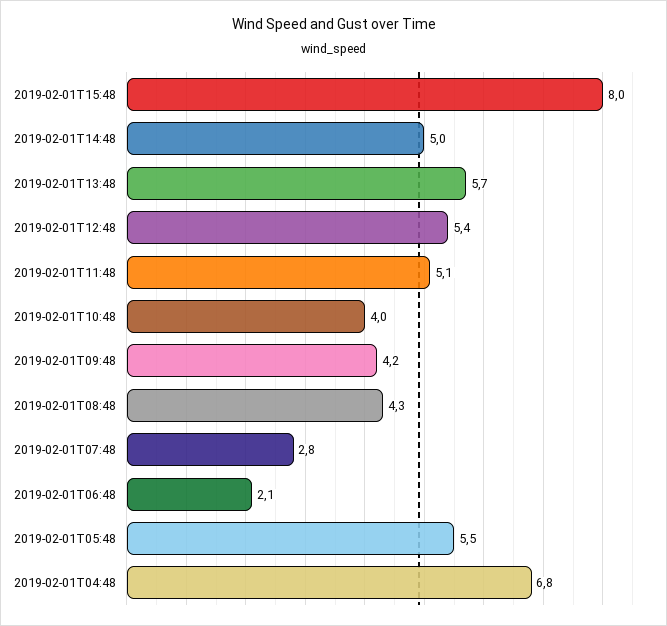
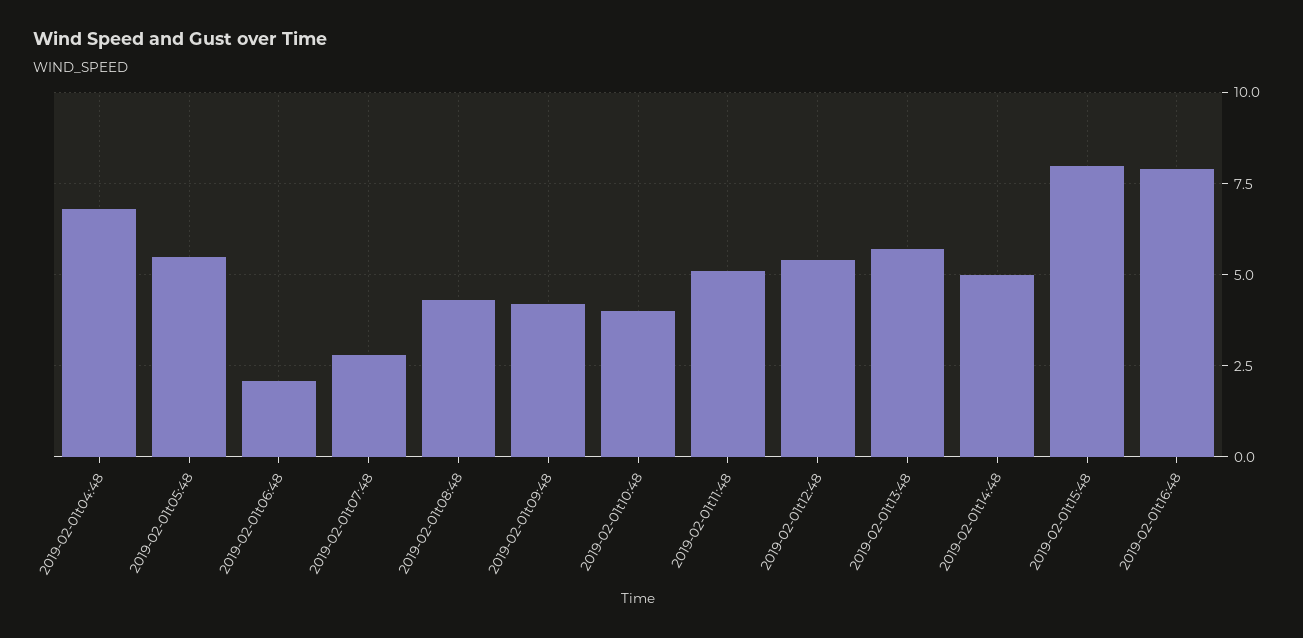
2019-02-01t16:48: none -> 8

